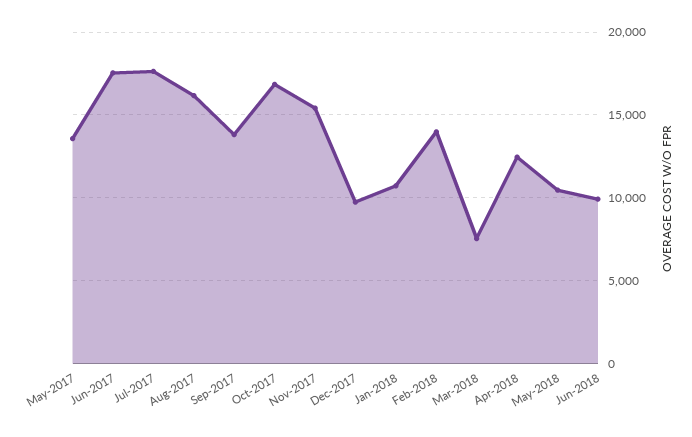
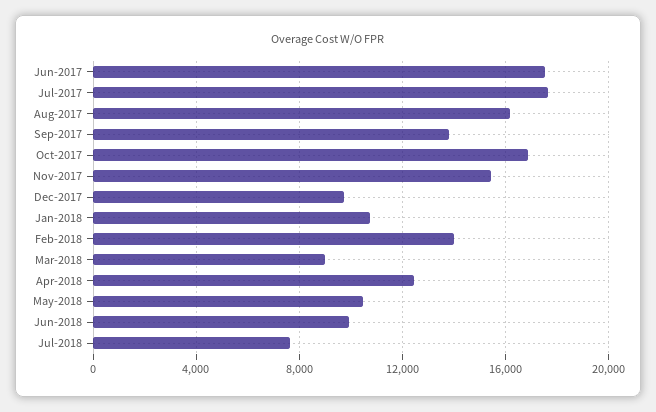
May-2017: 13500 -> none
Mar-2018: 7500 -> 9000
Jul-2018: none -> 7500

